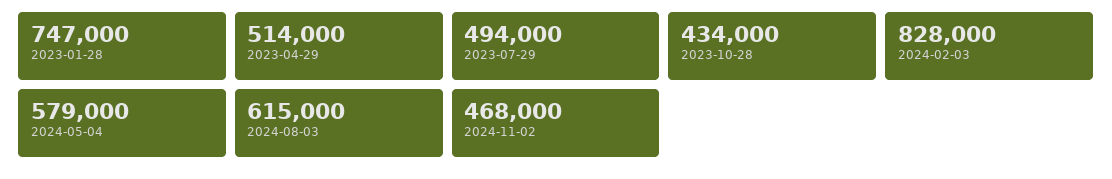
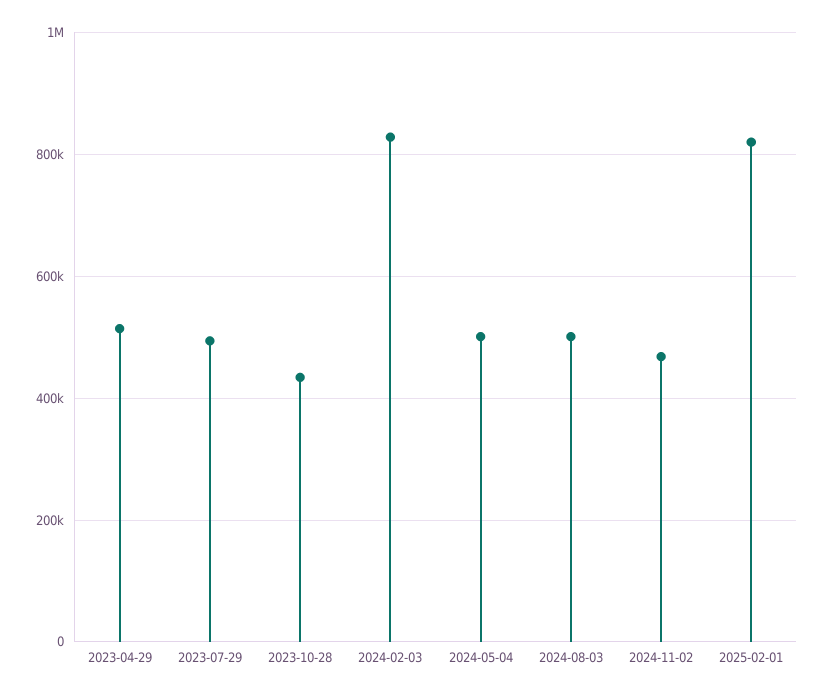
2023-01-28: 747000 -> none
2024-05-04: 579000 -> 500000
2024-08-03: 615000 -> 500000
2025-02-01: none -> 820000

